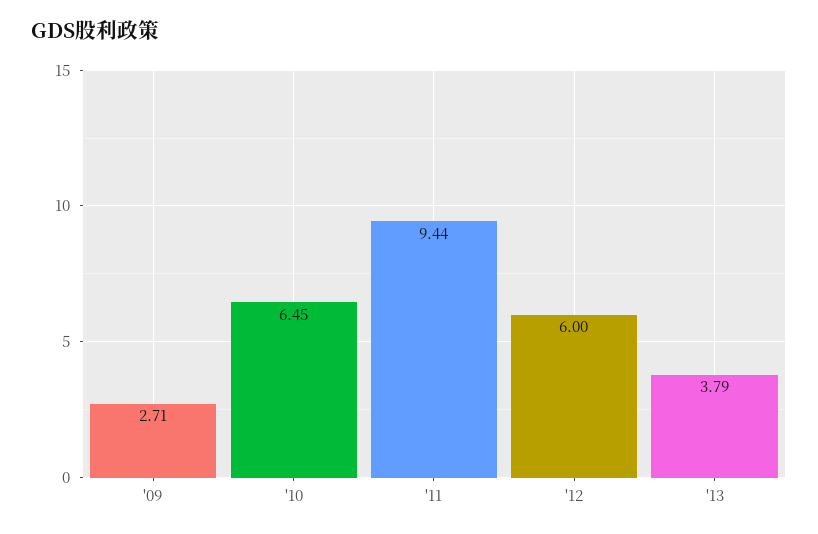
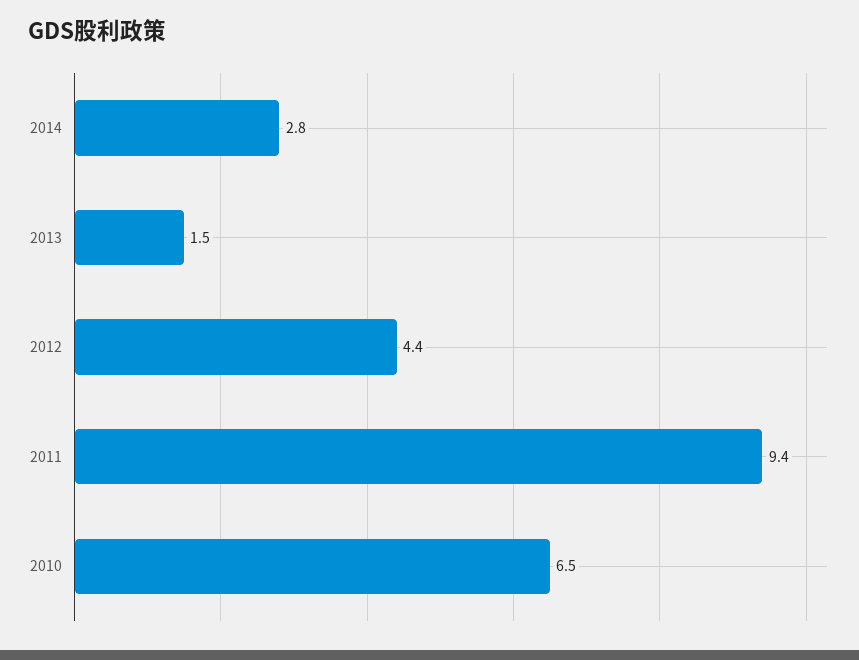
'09: 2.71 -> none
'12: 6 -> 4.4
'13: 3.79 -> 1.5
2014: none -> 2.8

